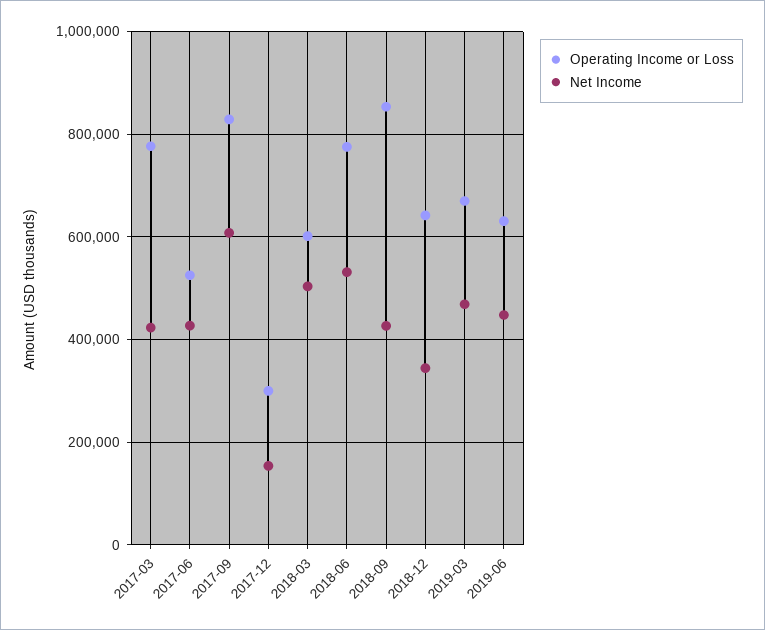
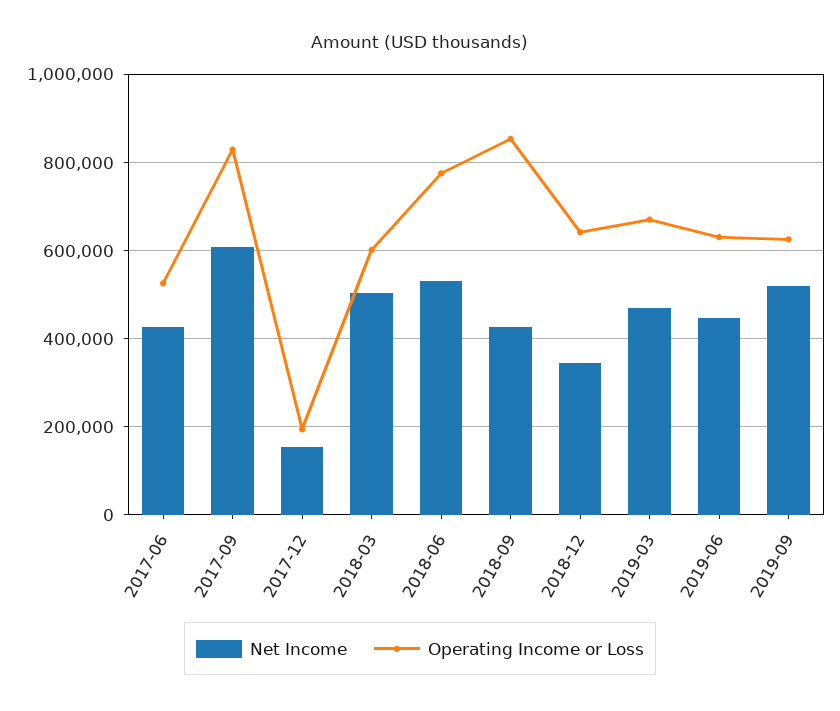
Operating Income or Loss, 2017-03: 780000 -> none
Net Income, 2017-03: 420000 -> none
Operating Income or Loss, 2017-12: 300000 -> 200000
Net Income, 2019-09: none -> 520000
Operating Income or Loss, 2019-09: none -> 620000

